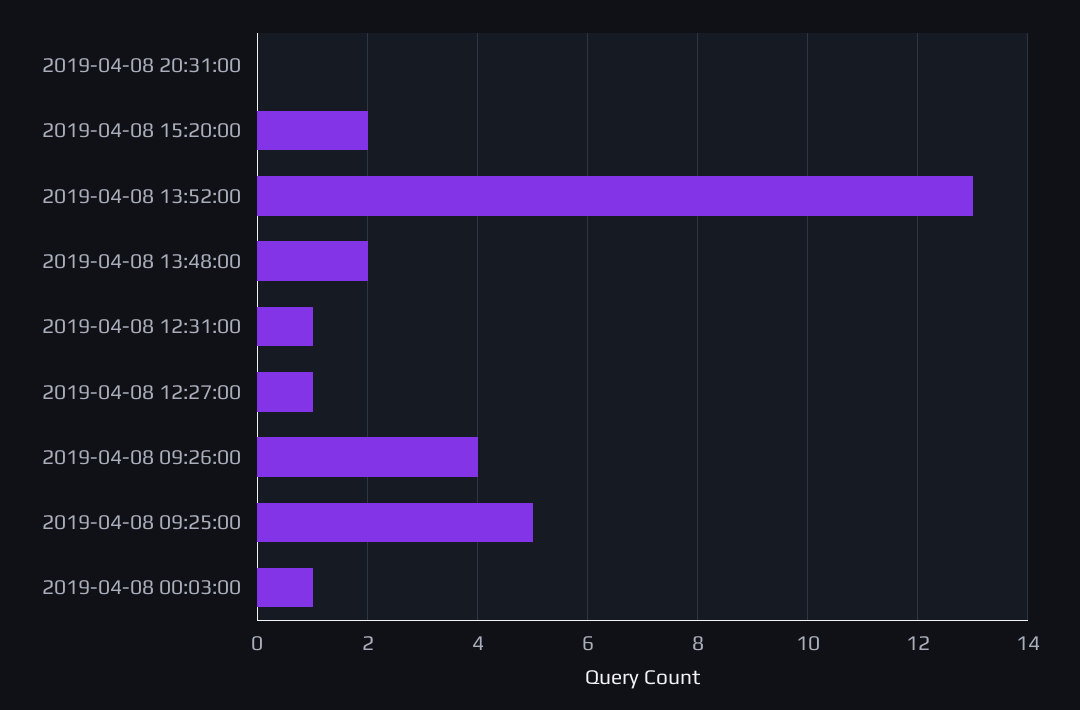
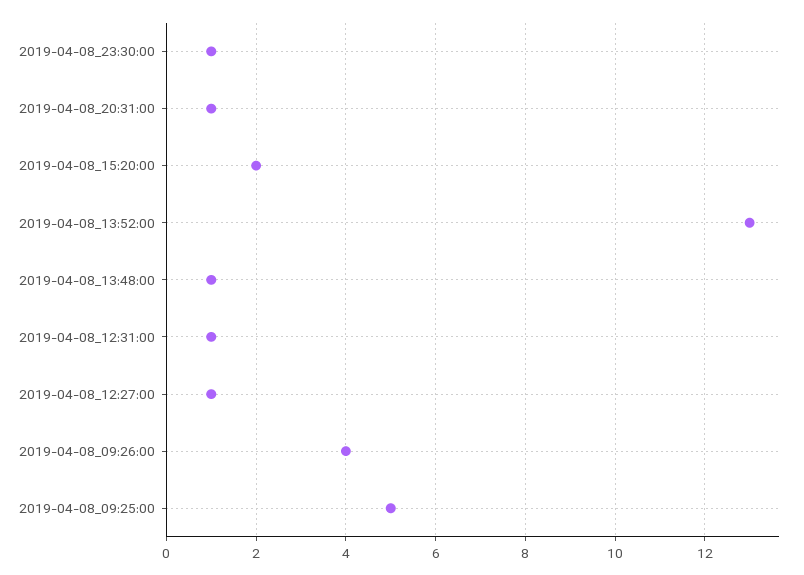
2019-04-08 20:31:00: 0 -> 1
2019-04-08 13:48:00: 2 -> 1
2019-04-08 00:03:00: 1 -> none
2019-04-08_23:30:00: none -> 1

